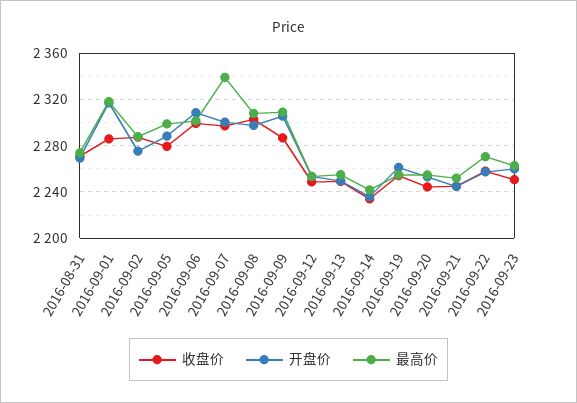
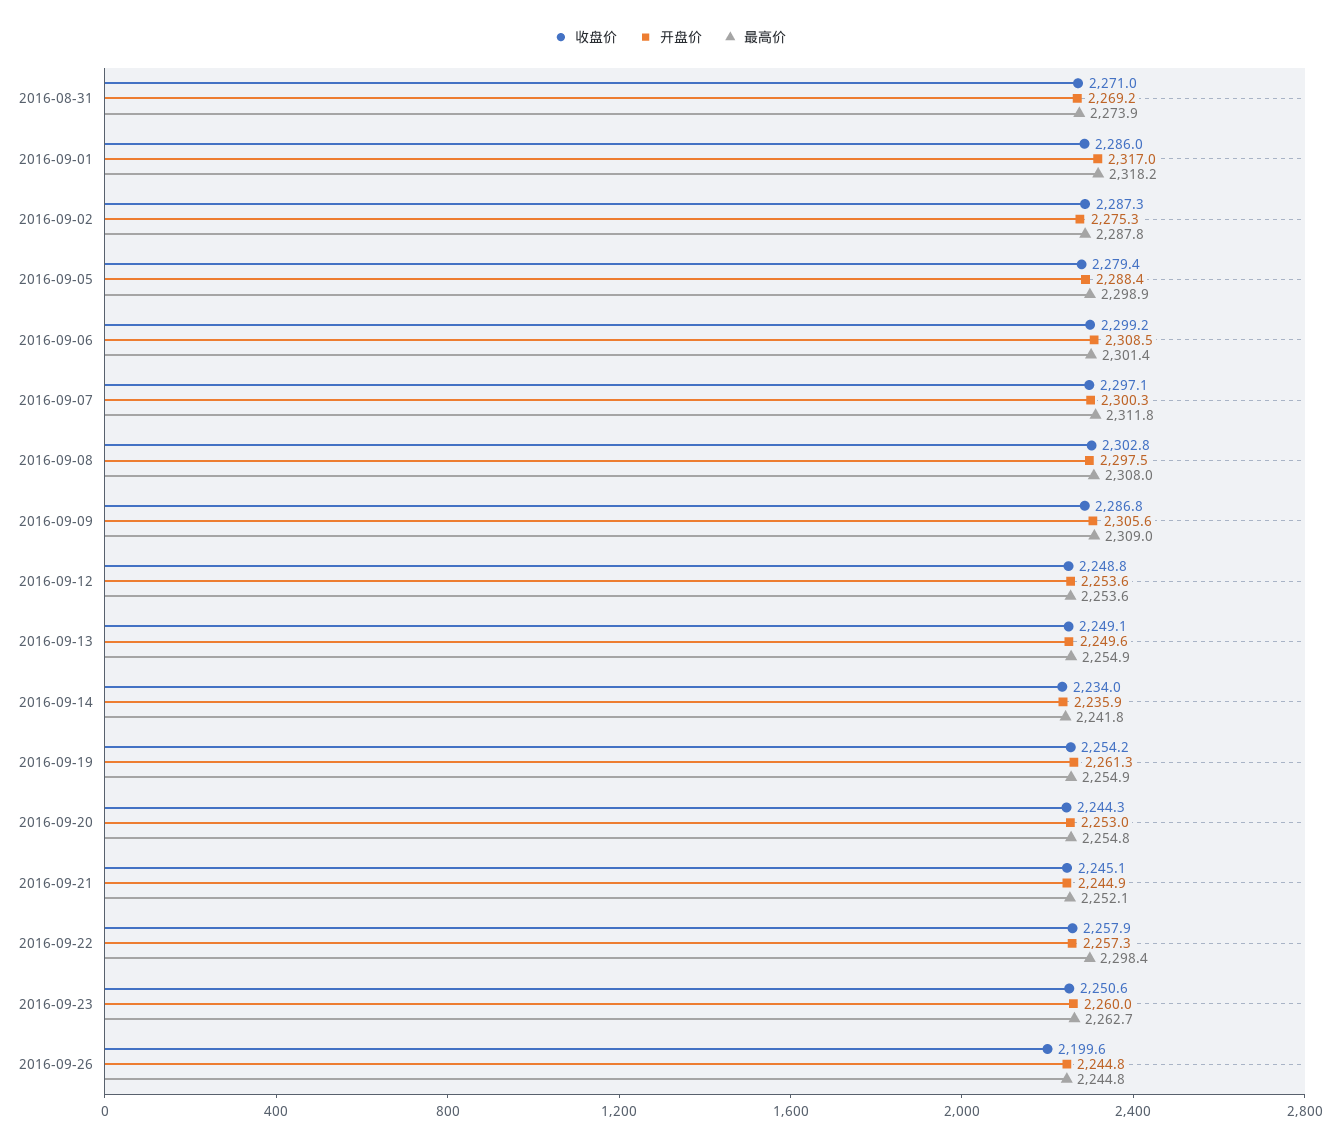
最高价, 2016-09-07: 2340 -> 2311.8
最高价, 2016-09-22: 2270 -> 2298.4
收盘价, 2016-09-26: none -> 2199.6
开盘价, 2016-09-26: none -> 2244.8
最高价, 2016-09-26: none -> 2244.8

